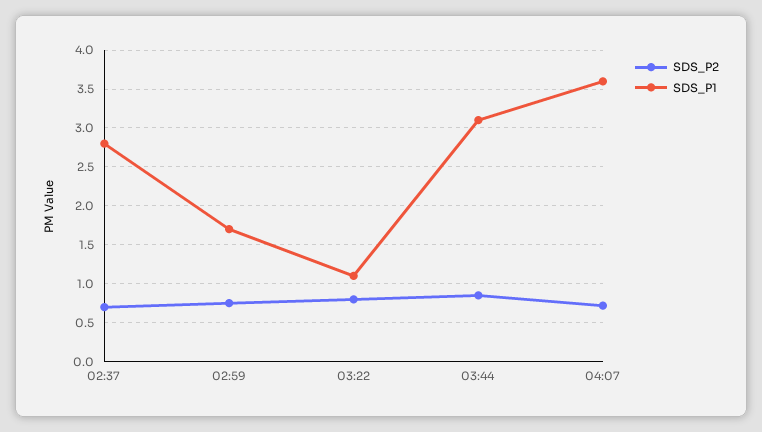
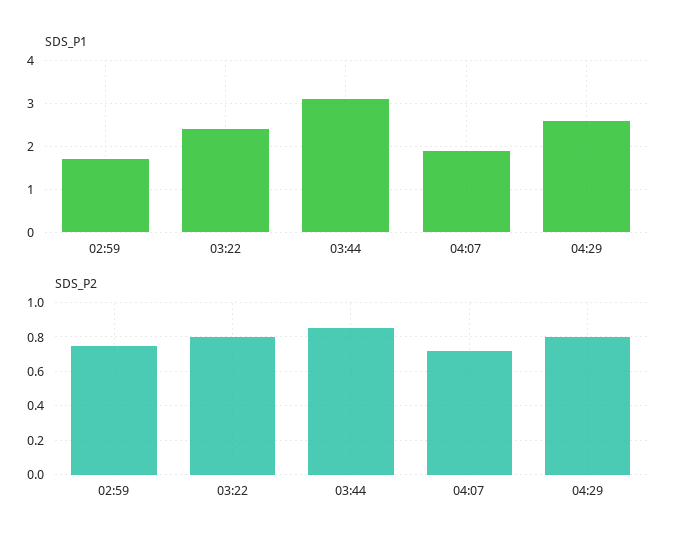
SDS_P2, 02:37: 0.7 -> none
SDS_P1, 02:37: 2.8 -> none
SDS_P1, 03:22: 1.1 -> 2.5
SDS_P1, 04:07: 3.6 -> 2
SDS_P1, 04:29: none -> 2.5
SDS_P2, 04:29: none -> 0.8

